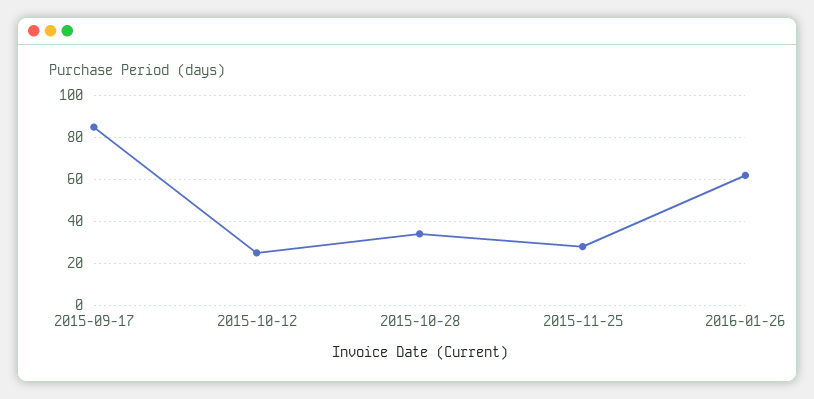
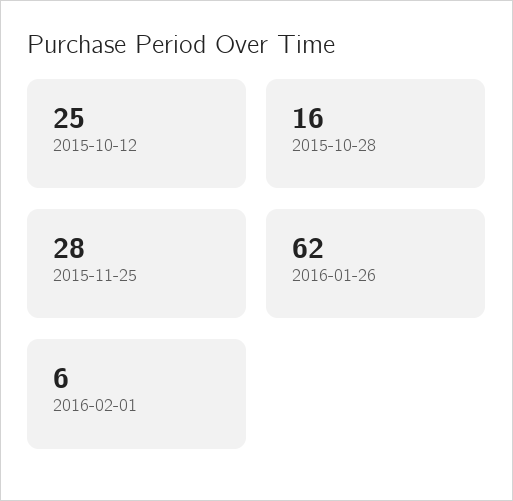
2015-09-17: 85 -> none
2015-10-28: 35 -> 16
2016-02-01: none -> 6

